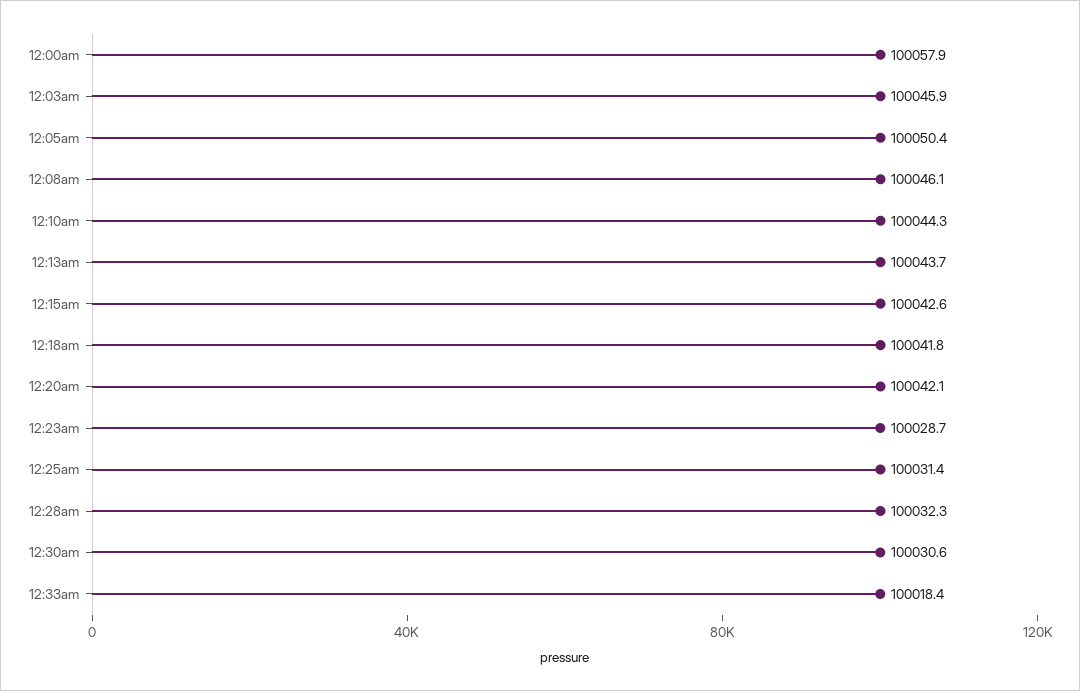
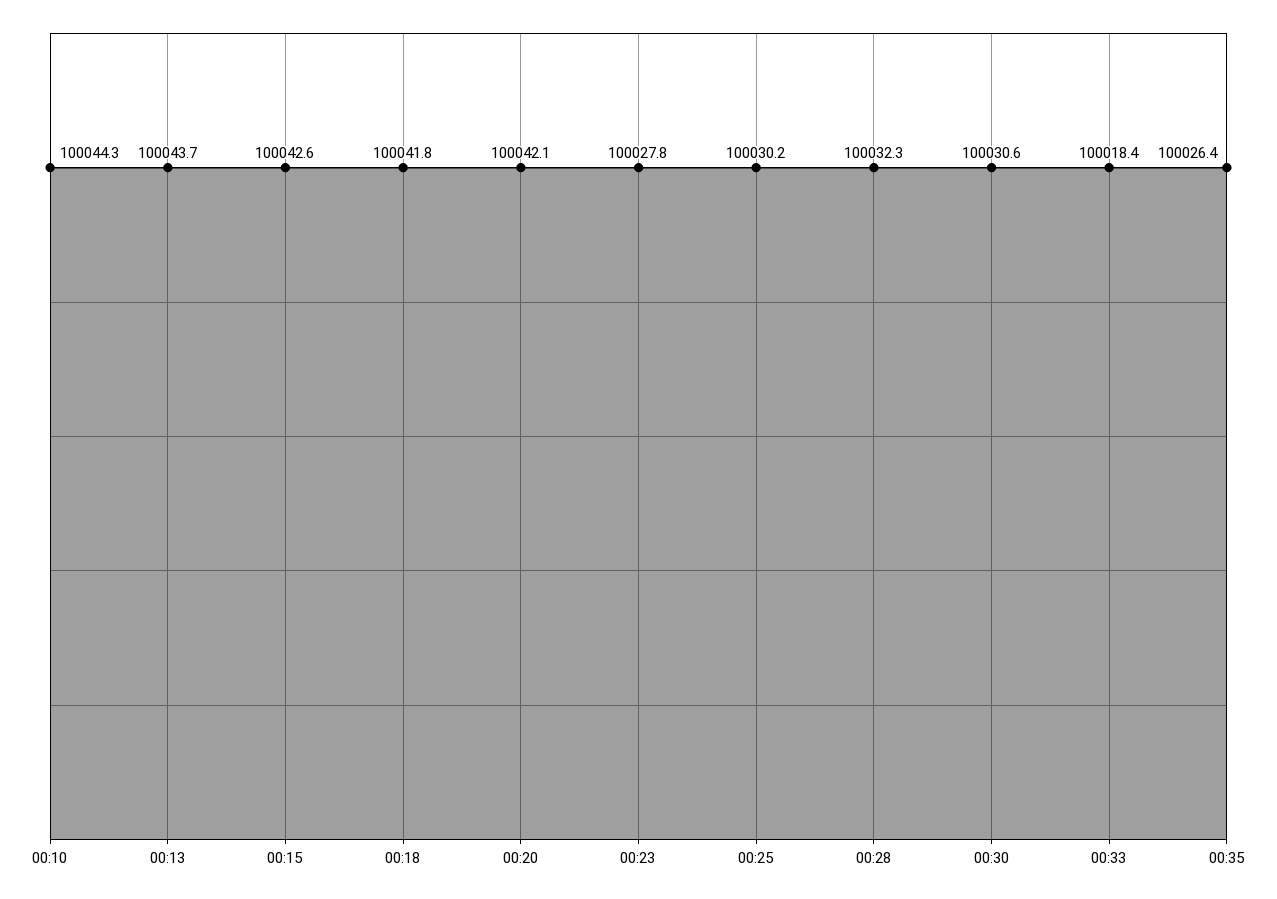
12:00am: 100057.9 -> none
12:03am: 100045.9 -> none
12:05am: 100050.4 -> none
12:08am: 100046.1 -> none
12:23am: 100028.7 -> 100027.8
12:25am: 100031.4 -> 100030.2
00:35: none -> 100026.4

